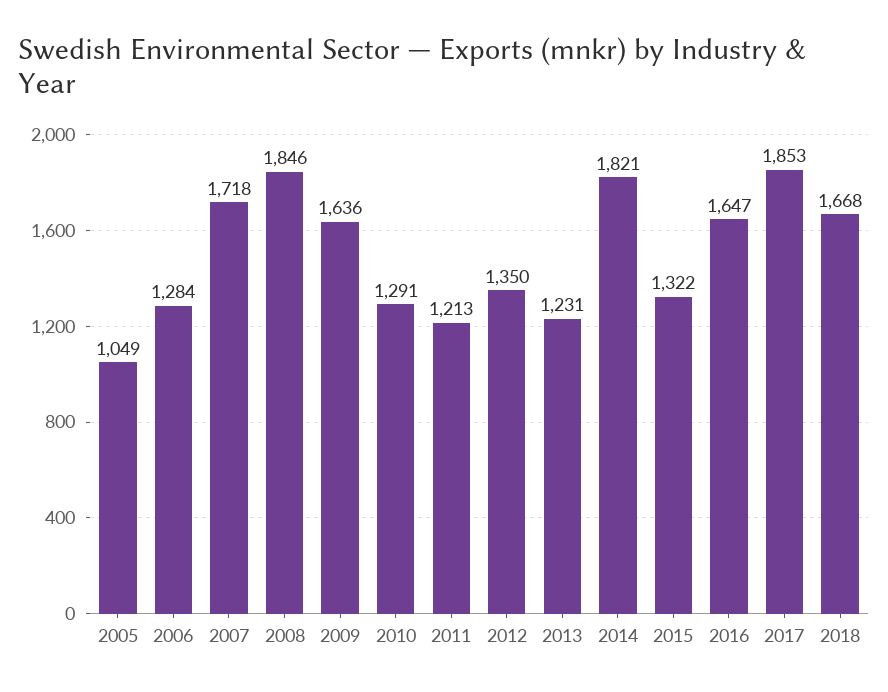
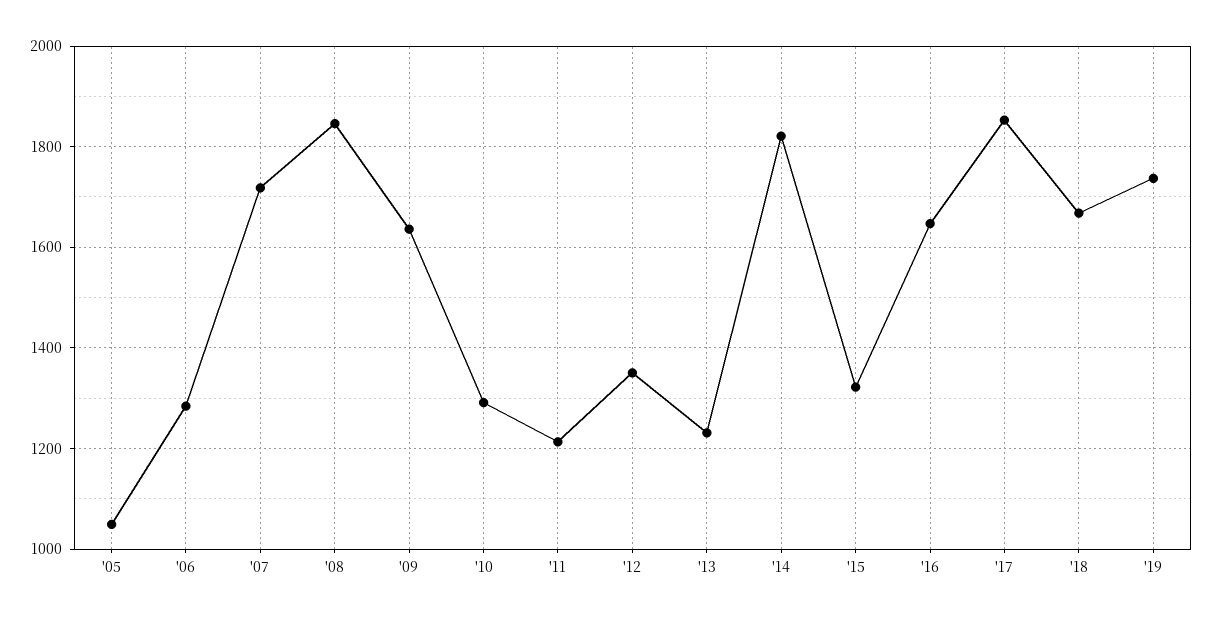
'19: none -> 1740

